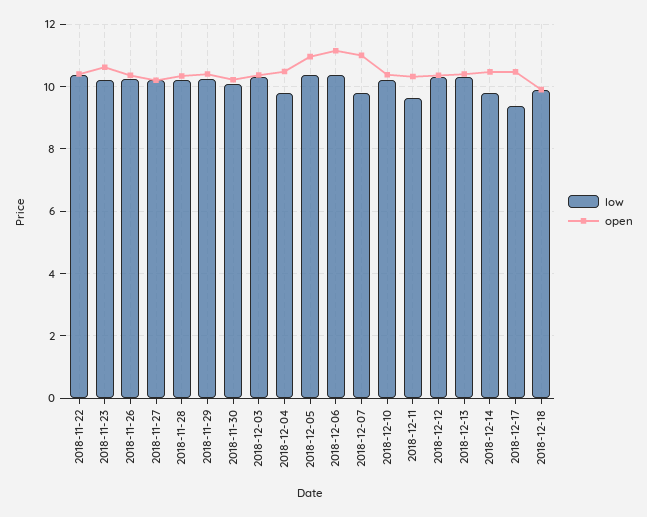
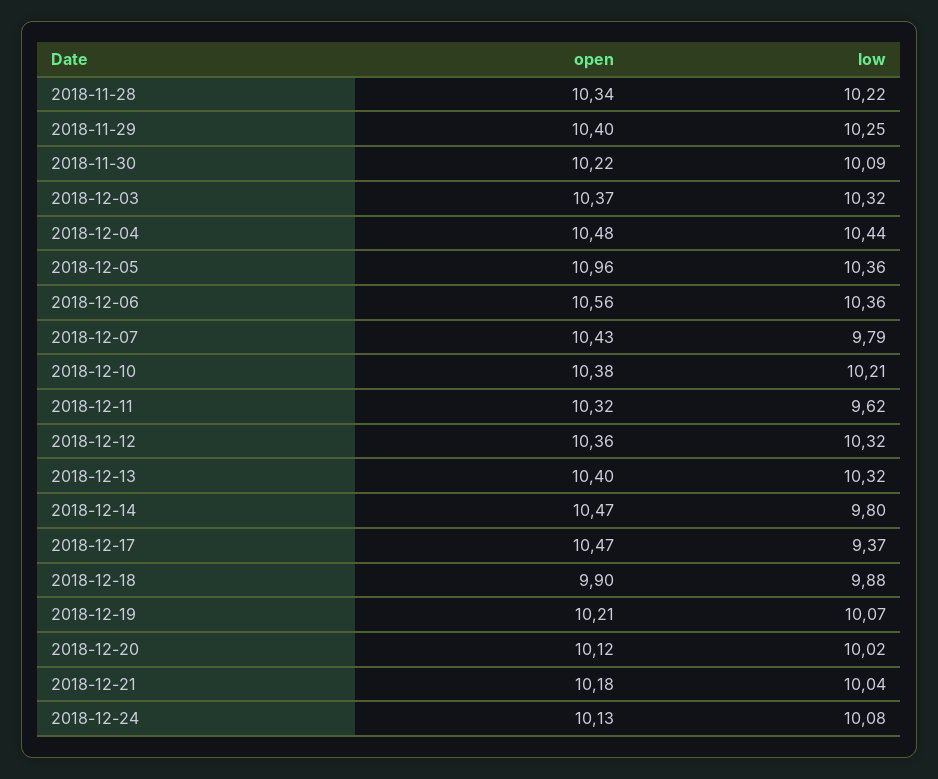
low, 2018-11-22: 10.4 -> none
open, 2018-11-22: 10.4 -> none
low, 2018-11-23: 10.2 -> none
open, 2018-11-23: 10.6 -> none
low, 2018-11-26: 10.2 -> none
open, 2018-11-26: 10.4 -> none
low, 2018-11-27: 10.2 -> none
open, 2018-11-27: 10.2 -> none
low, 2018-12-04: 9.8 -> 10.44
open, 2018-12-06: 11.2 -> 10.56
open, 2018-12-07: 11 -> 10.43
open, 2018-12-19: none -> 10.21
low, 2018-12-19: none -> 10.07
open, 2018-12-20: none -> 10.12
low, 2018-12-20: none -> 10.02
open, 2018-12-21: none -> 10.18
low, 2018-12-21: none -> 10.04
open, 2018-12-24: none -> 10.13
low, 2018-12-24: none -> 10.08

